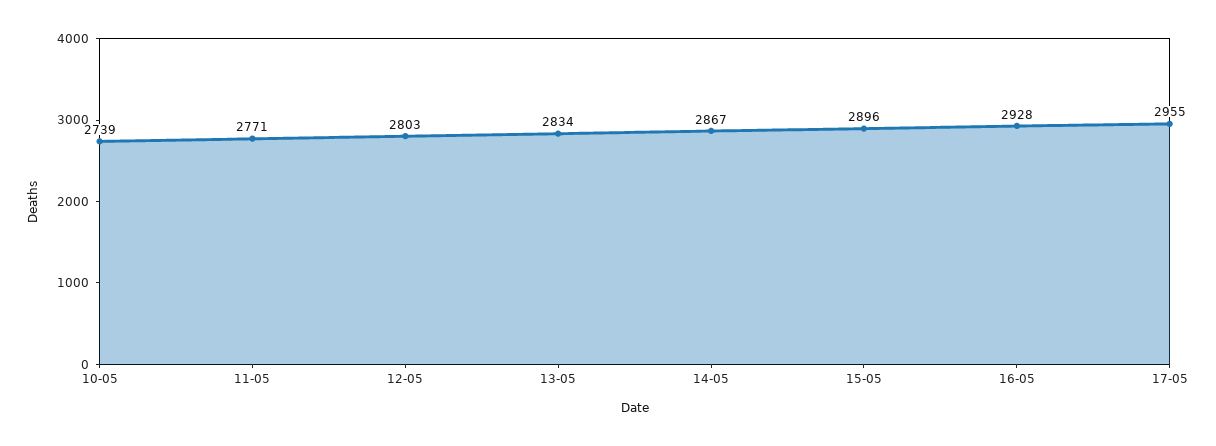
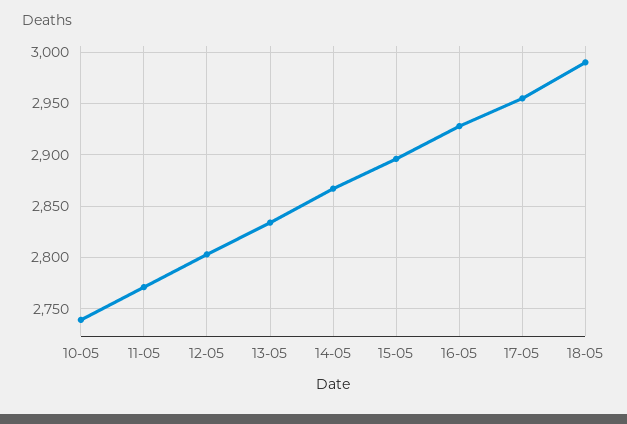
18-05: none -> 2990

